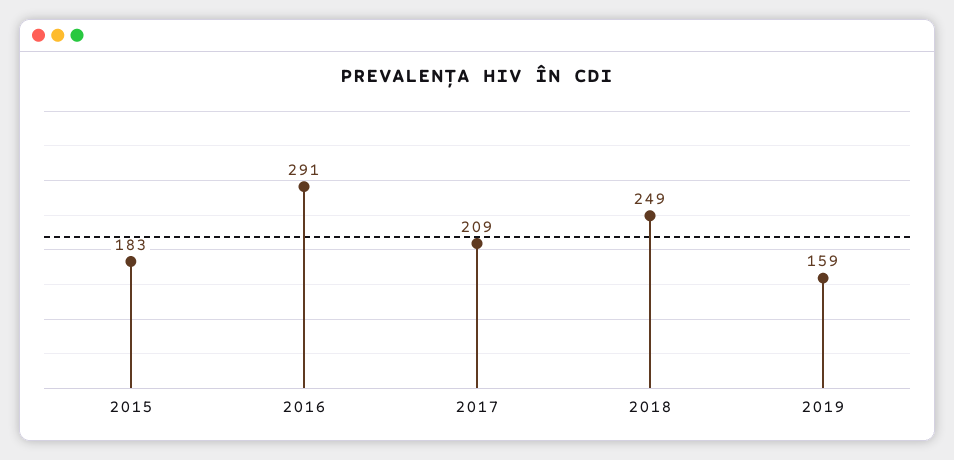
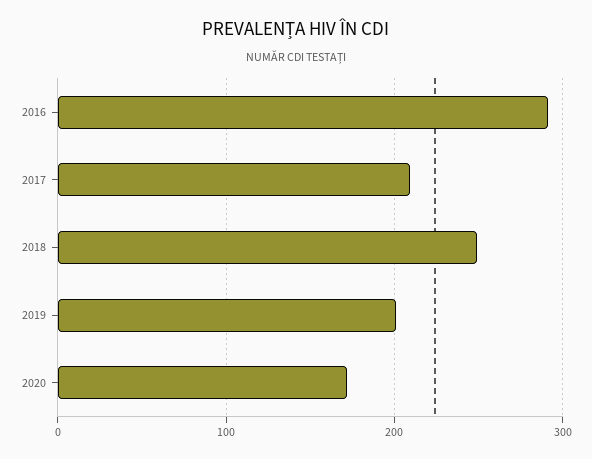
2015: 183 -> none
2019: 159 -> 200
2020: none -> 170

